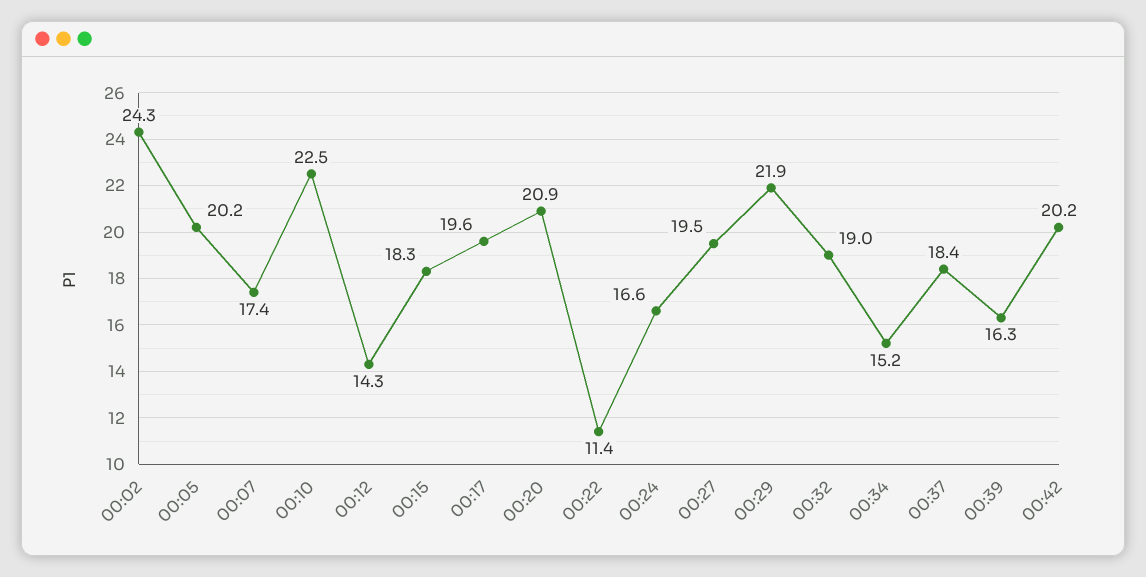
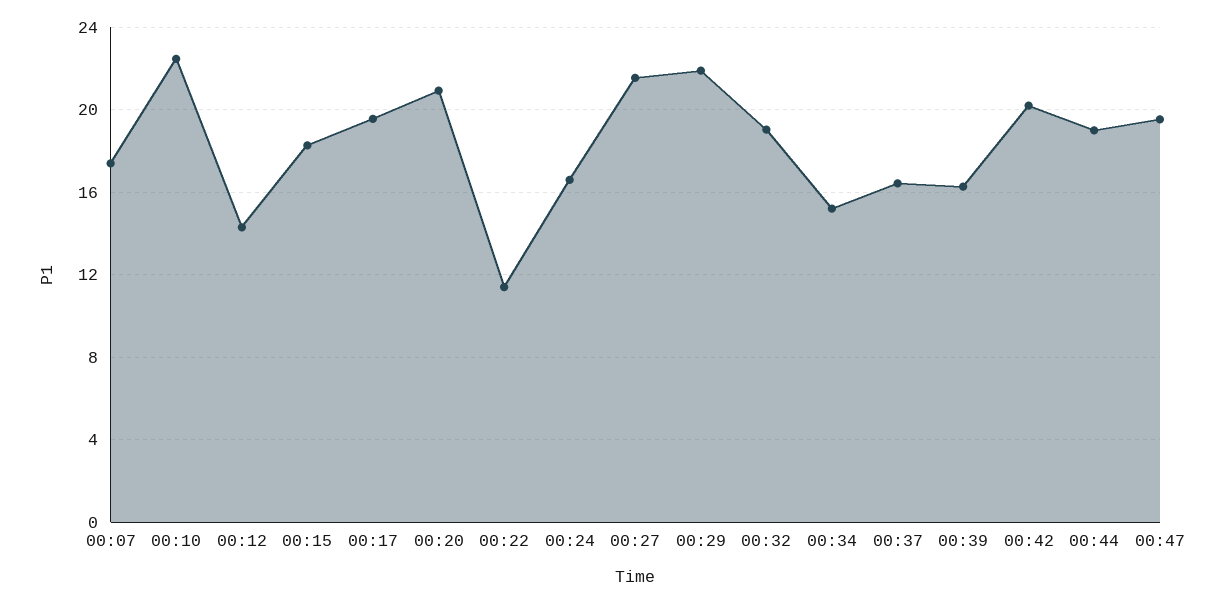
00:02: 24.3 -> none
00:05: 20.2 -> none
00:27: 19.5 -> 21.5
00:37: 18.4 -> 16.5
00:44: none -> 19
00:47: none -> 19.5

